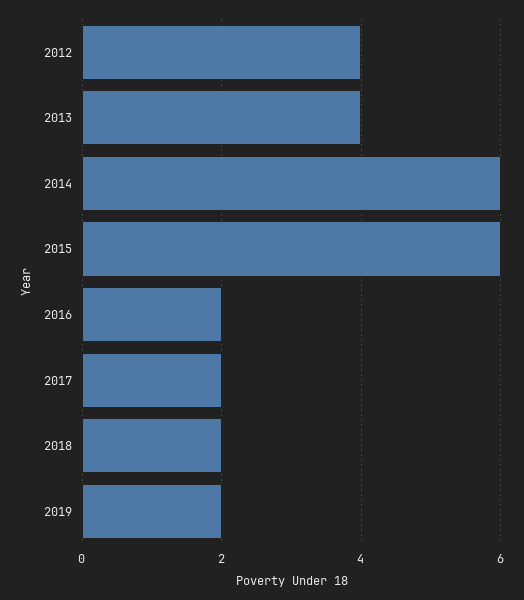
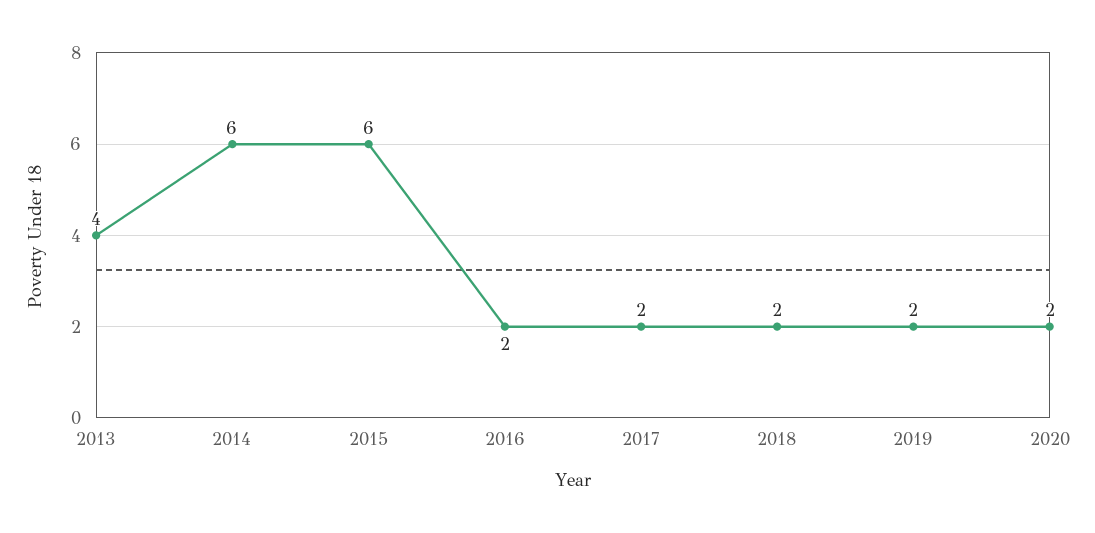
2012: 4 -> none
2020: none -> 2

